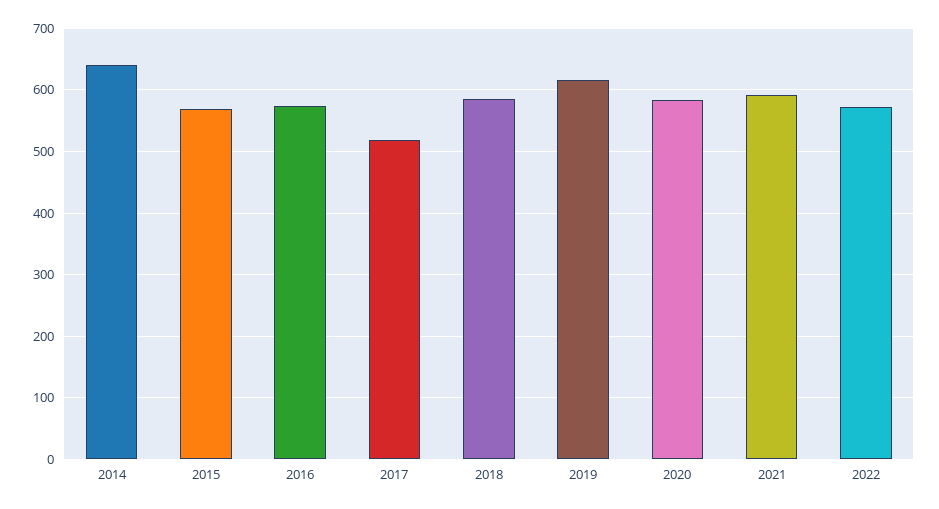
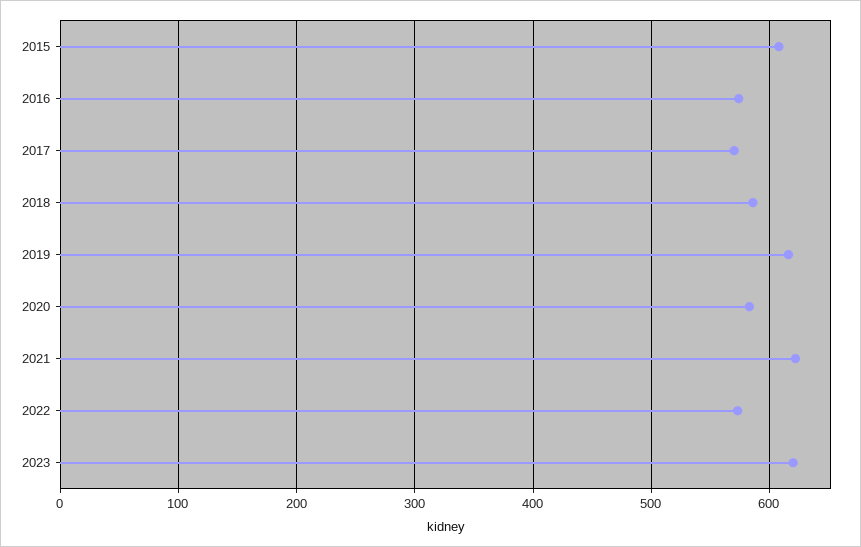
2014: 640 -> none
2015: 570 -> 610
2017: 520 -> 570
2021: 590 -> 620
2023: none -> 620

